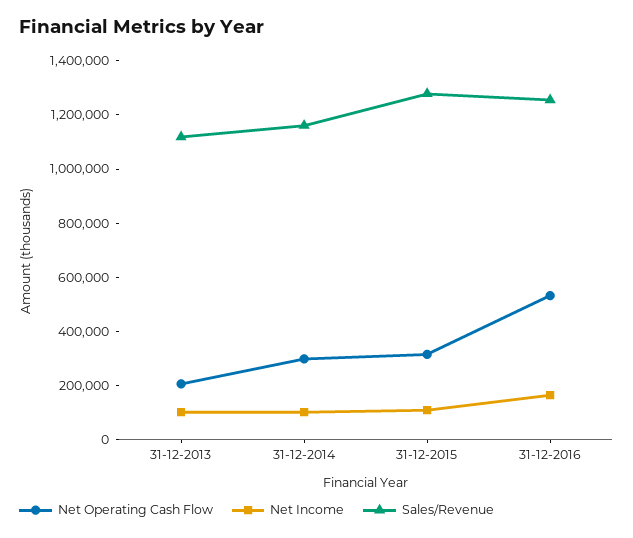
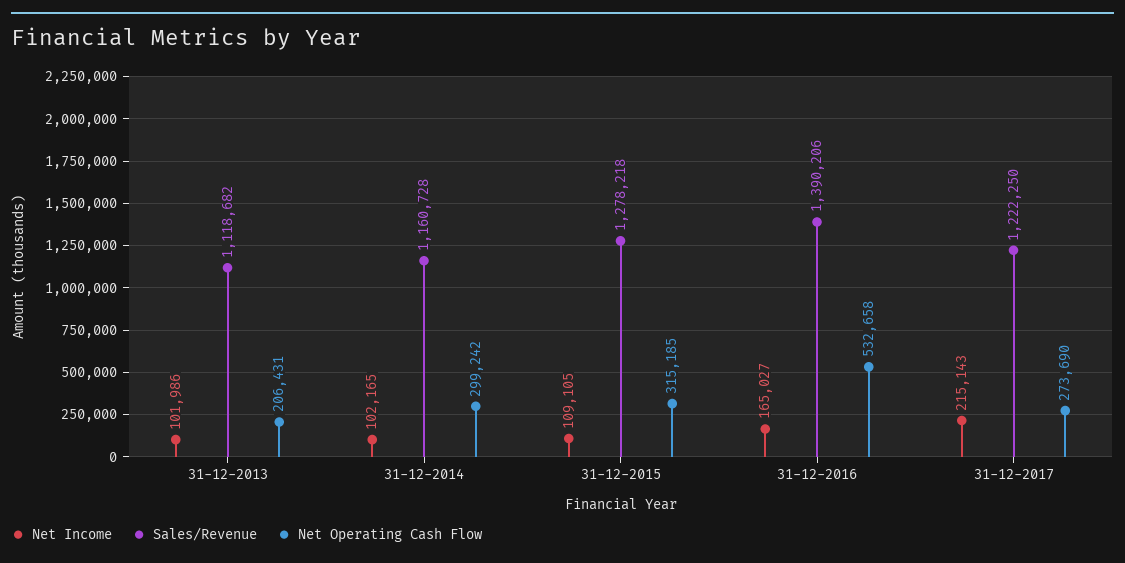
Sales/Revenue, 31-12-2016: 1250000 -> 1390206
Net Income, 31-12-2017: none -> 215143
Sales/Revenue, 31-12-2017: none -> 1222250
Net Operating Cash Flow, 31-12-2017: none -> 273690

